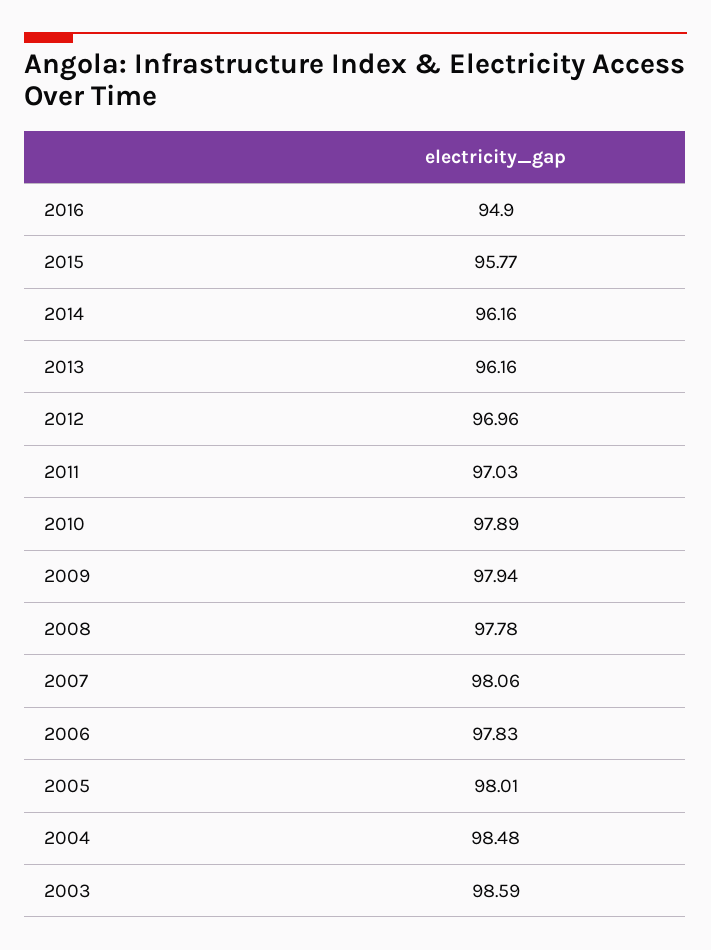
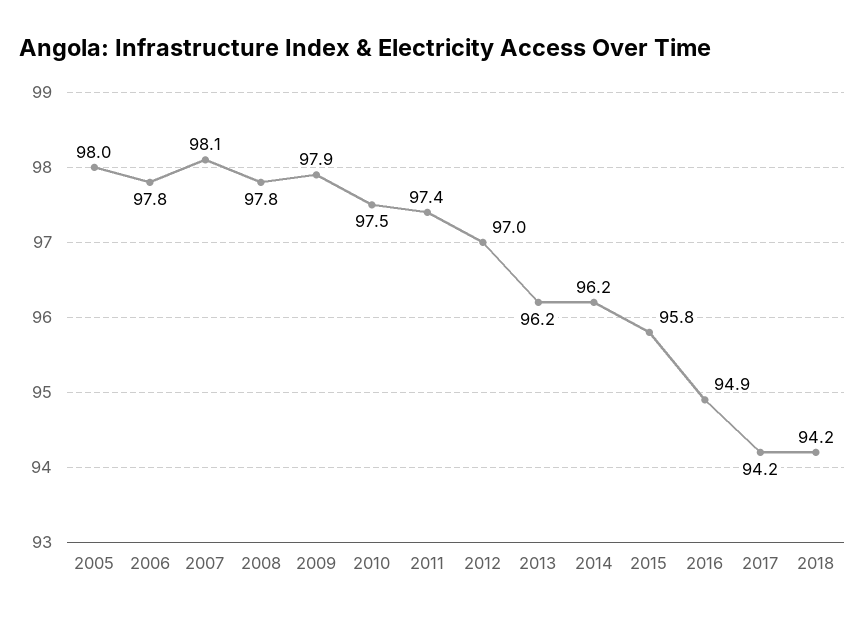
2011: 97.03 -> 97.4
2010: 97.89 -> 97.5
2004: 98.48 -> none
2003: 98.59 -> none
2017: none -> 94.2
2018: none -> 94.2

